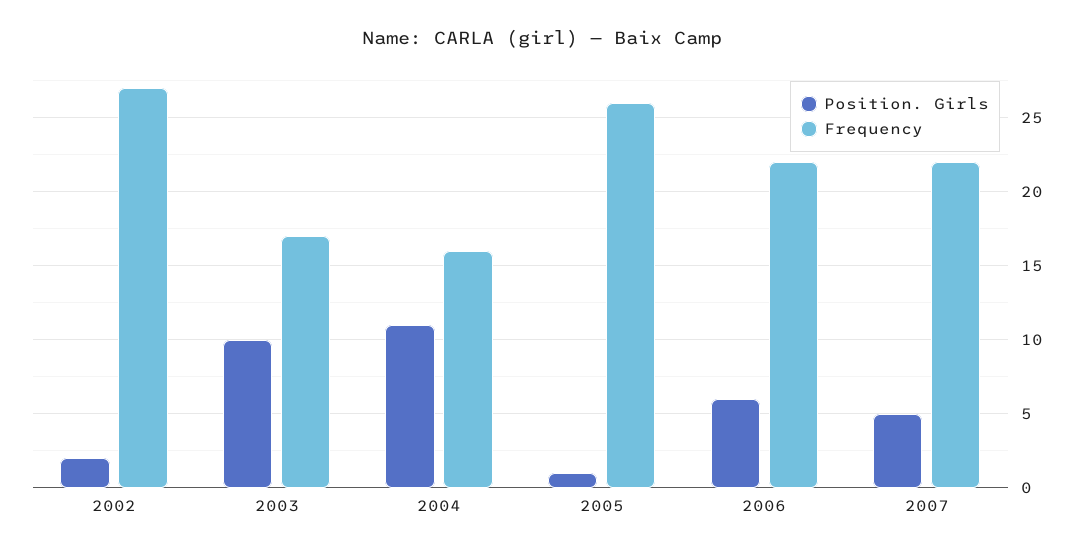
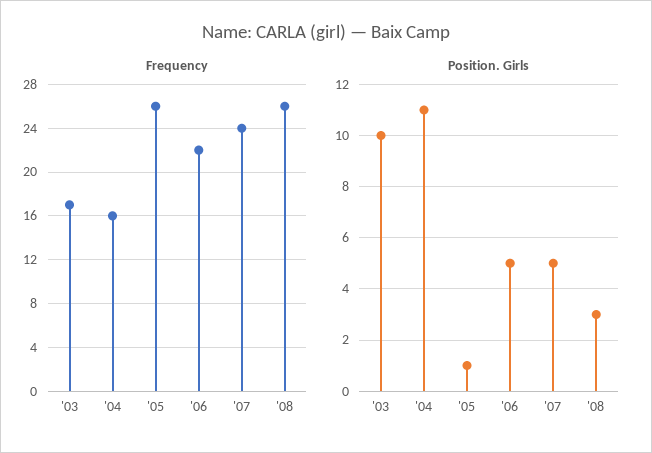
Position. Girls, 2002: 2 -> none
Frequency, 2002: 27 -> none
Position. Girls, 2006: 6 -> 5
Frequency, 2007: 22 -> 24
Frequency, '08: none -> 26
Position. Girls, '08: none -> 3

